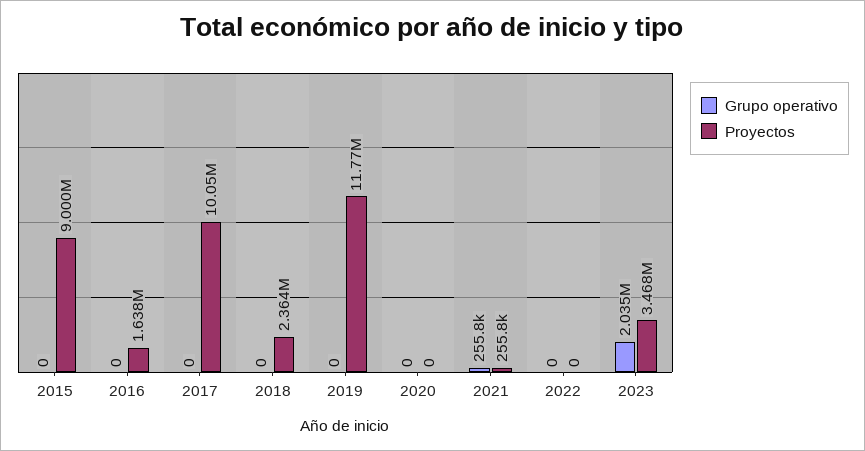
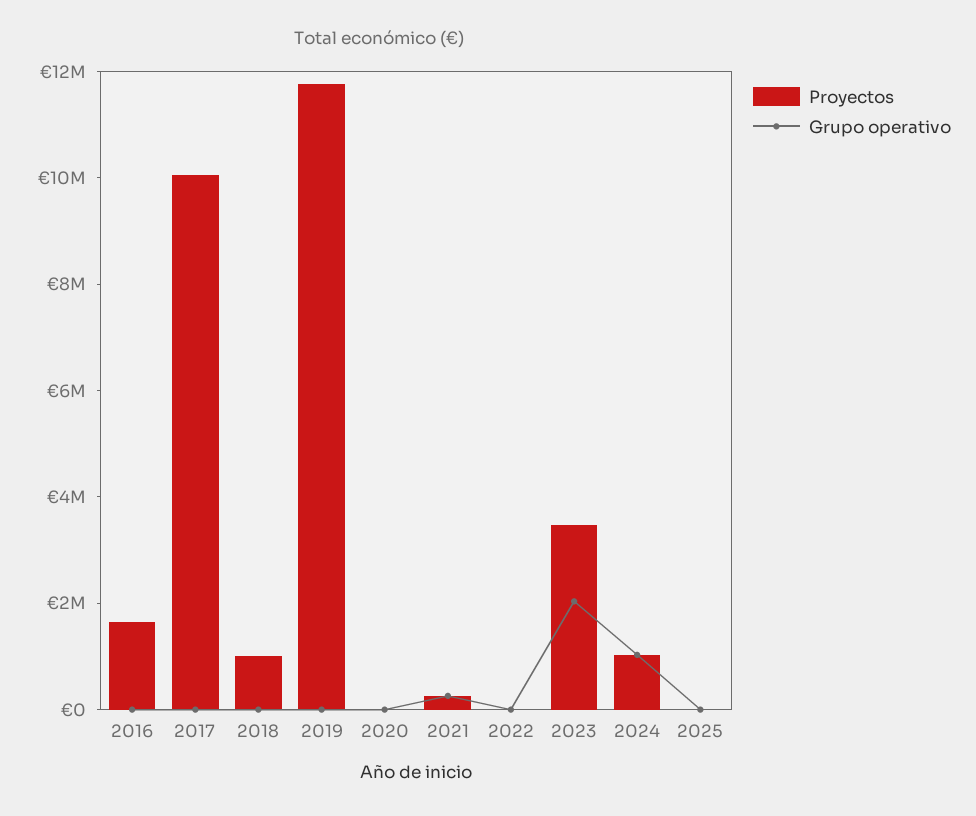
Grupo operativo, 2015: 0 -> none
Proyectos, 2015: 9000000 -> none
Proyectos, 2018: 2364000 -> 1000000
Proyectos, 2024: none -> 1000000
Grupo operativo, 2024: none -> 1000000
Proyectos, 2025: none -> 0
Grupo operativo, 2025: none -> 0

